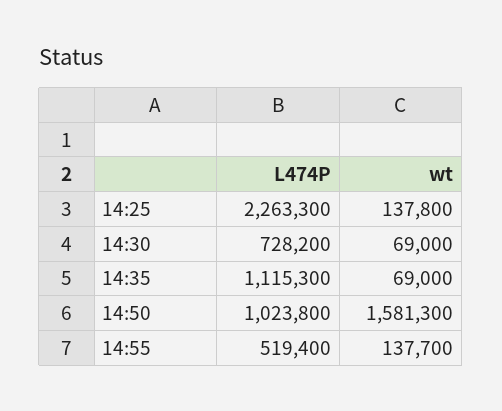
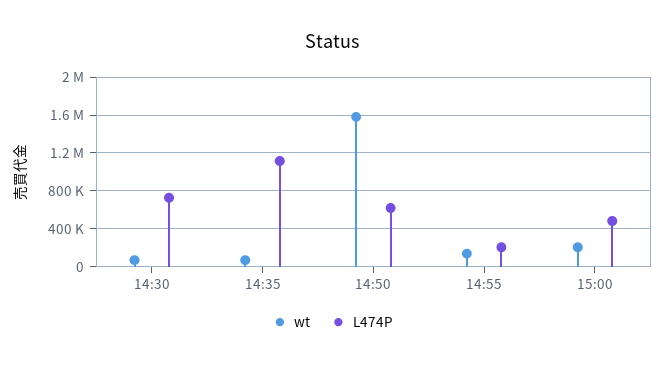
L474P, 14:25: 2263300 -> none
wt, 14:25: 137800 -> none
L474P, 14:50: 1023800 -> 600000
L474P, 14:55: 519400 -> 200000
wt, 15:00: none -> 200000
L474P, 15:00: none -> 500000

